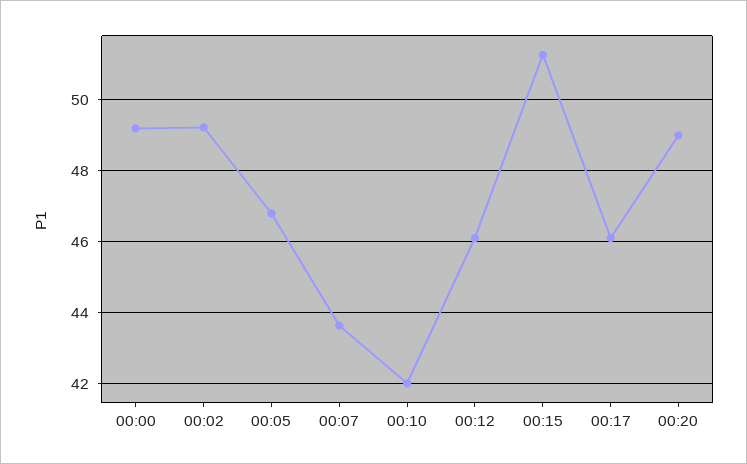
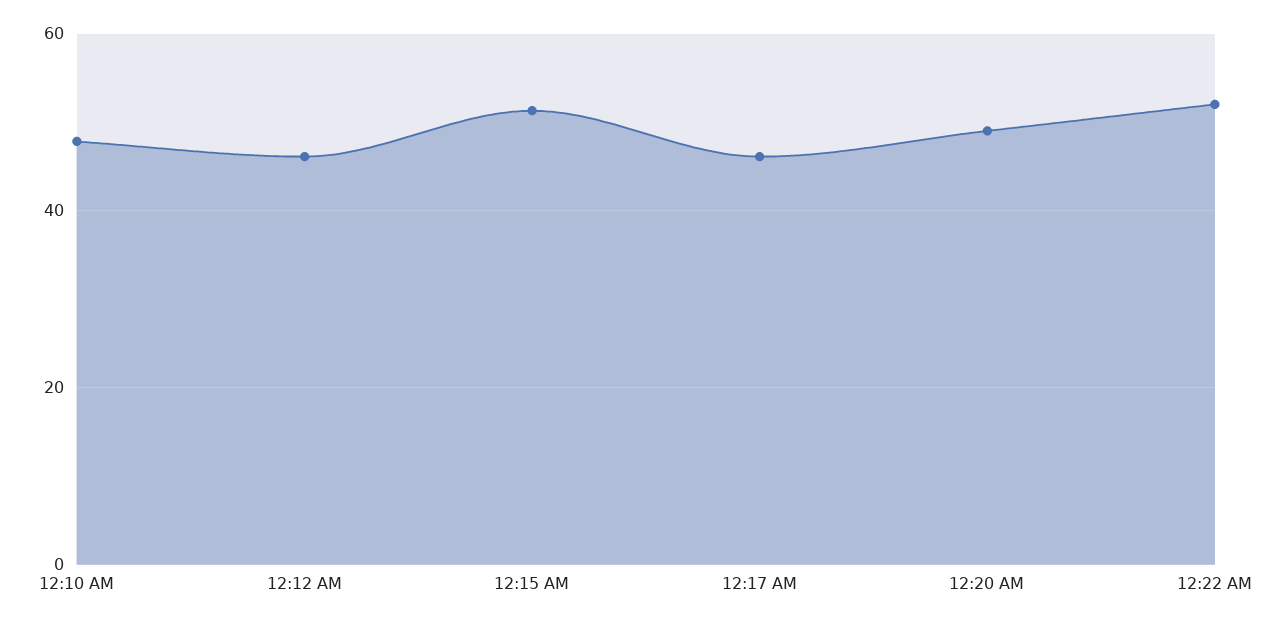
00:00: 49.2 -> none
00:02: 49.2 -> none
00:05: 46.8 -> none
00:07: 43.6 -> none
00:10: 42 -> 48
12:22 AM: none -> 52

